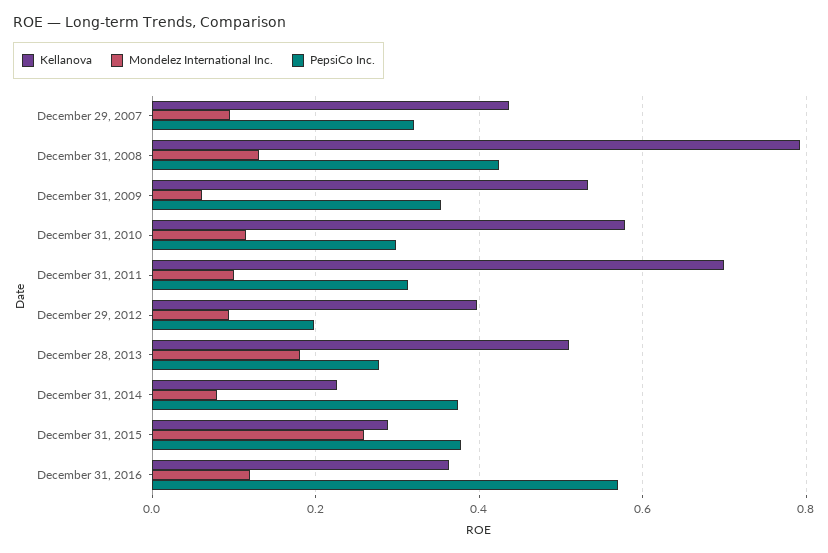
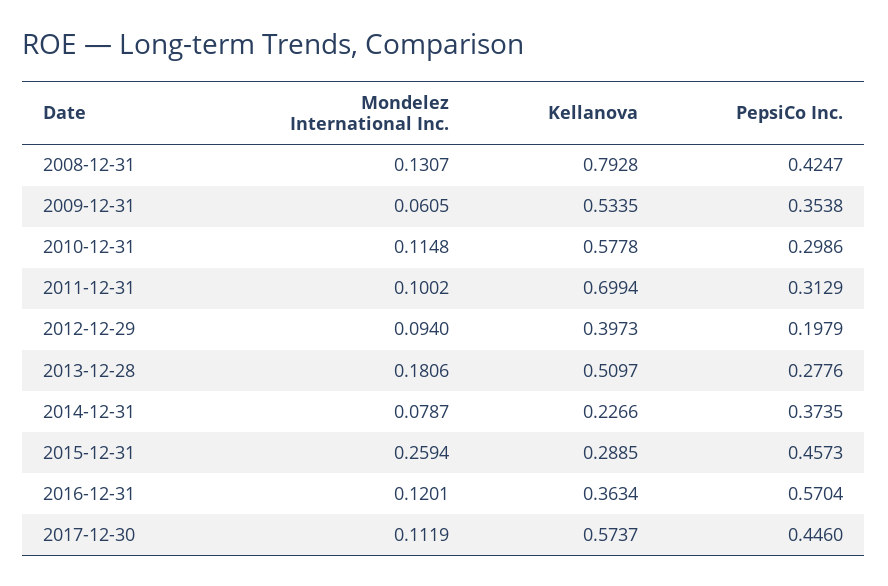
Kellanova, December 29, 2007: 0.44 -> none
Mondelez International Inc., December 29, 2007: 0.1 -> none
PepsiCo Inc., December 29, 2007: 0.32 -> none
PepsiCo Inc., December 31, 2015: 0.38 -> 0.4573
Mondelez International Inc., 2017-12-30: none -> 0.1119
Kellanova, 2017-12-30: none -> 0.5737
PepsiCo Inc., 2017-12-30: none -> 0.446

